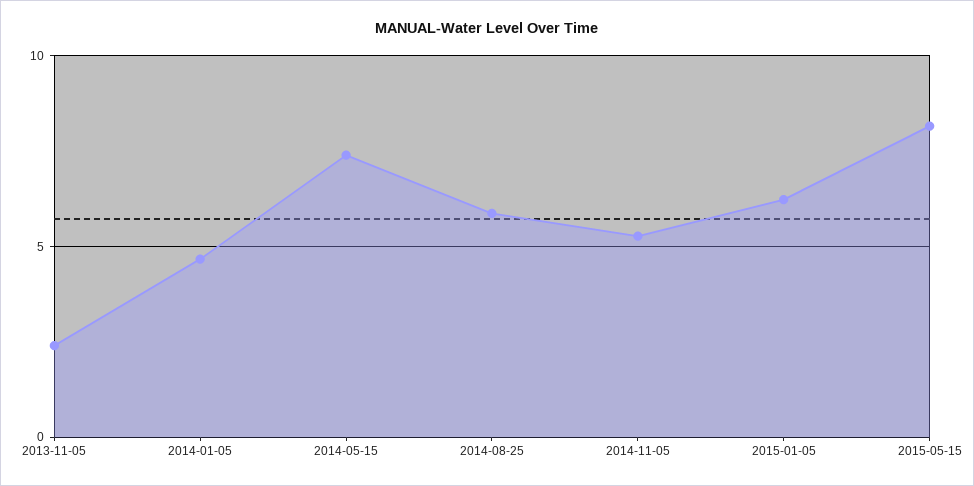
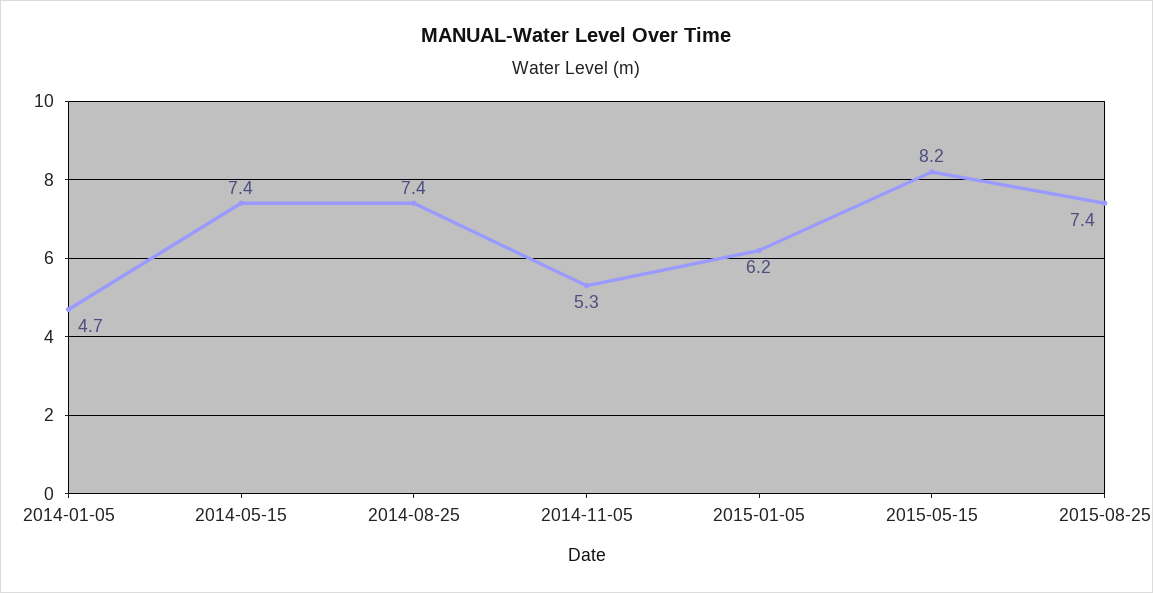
2013-11-05: 2.5 -> none
2014-08-25: 6 -> 7.4
2015-08-25: none -> 7.4

